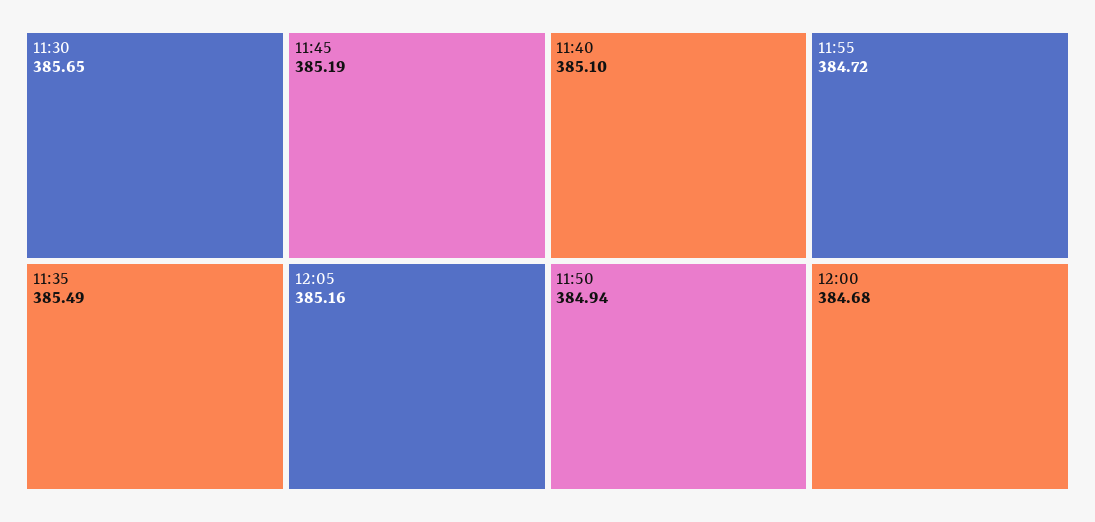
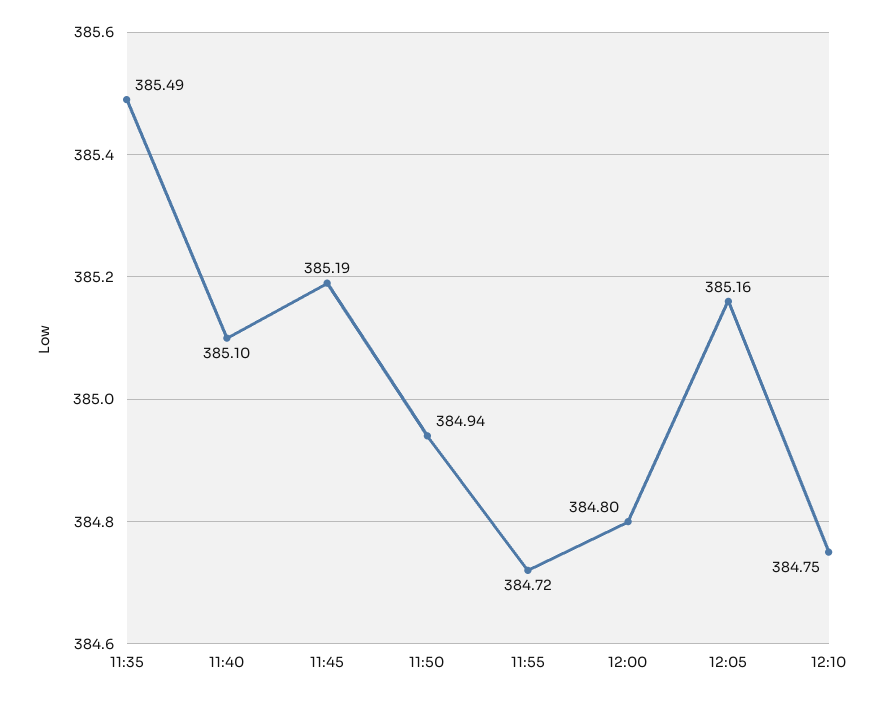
11:30: 385.65 -> none
12:00: 384.68 -> 384.8
12:10: none -> 384.75

